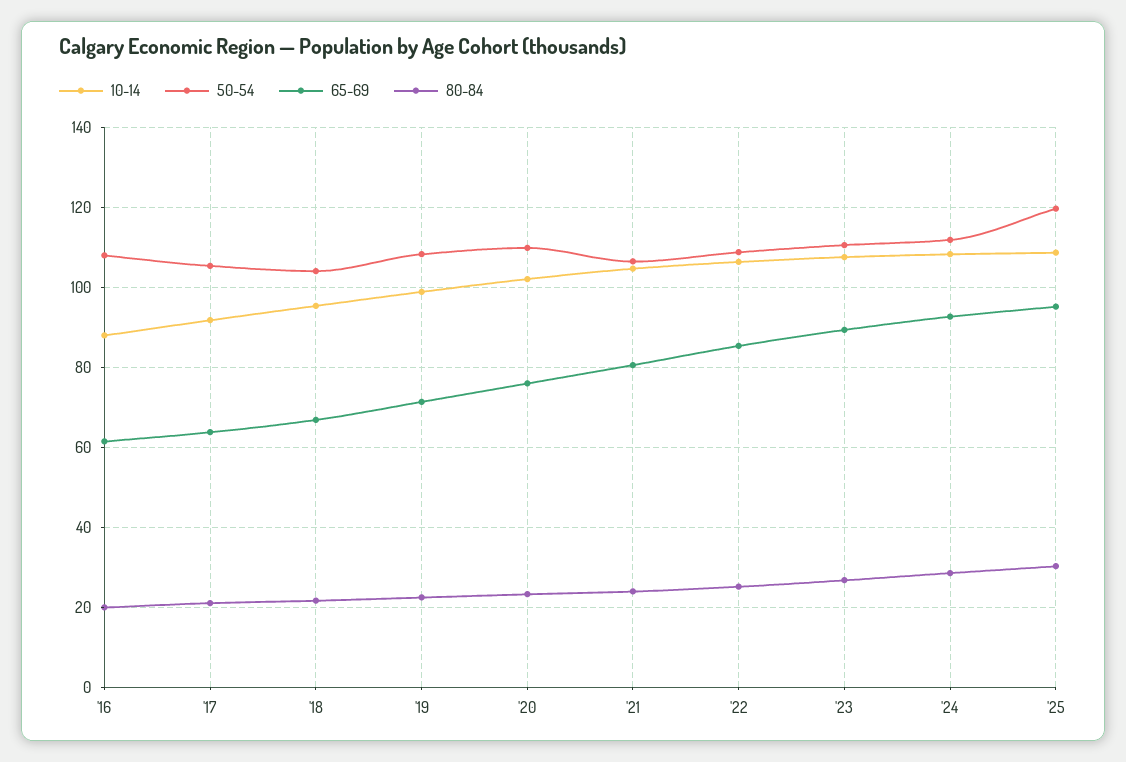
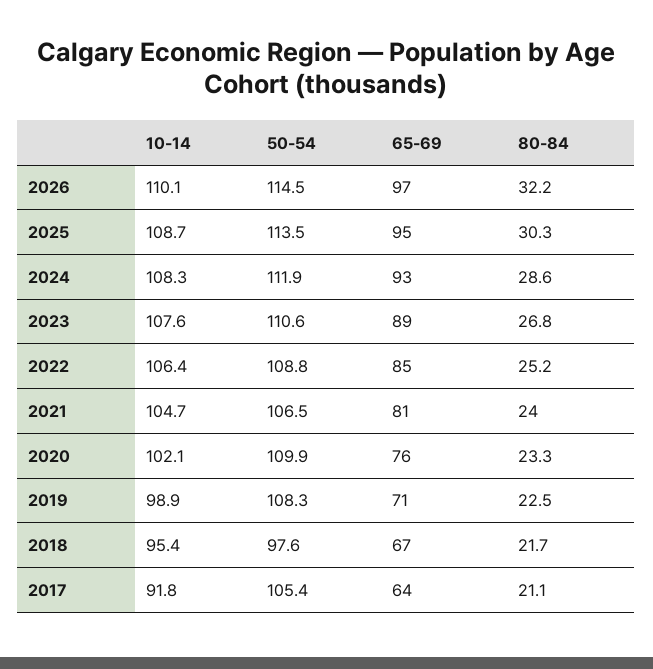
10-14, '16: 88 -> none
50-54, '16: 108 -> none
65-69, '16: 62 -> none
80-84, '16: 20 -> none
50-54, '18: 104 -> 97.6
50-54, '25: 120 -> 113.5
10-14, 2026: none -> 110.1
50-54, 2026: none -> 114.5
65-69, 2026: none -> 97
80-84, 2026: none -> 32.2

